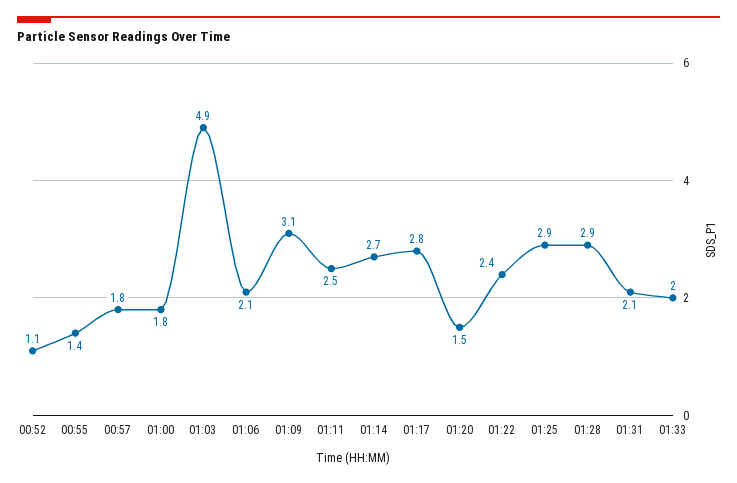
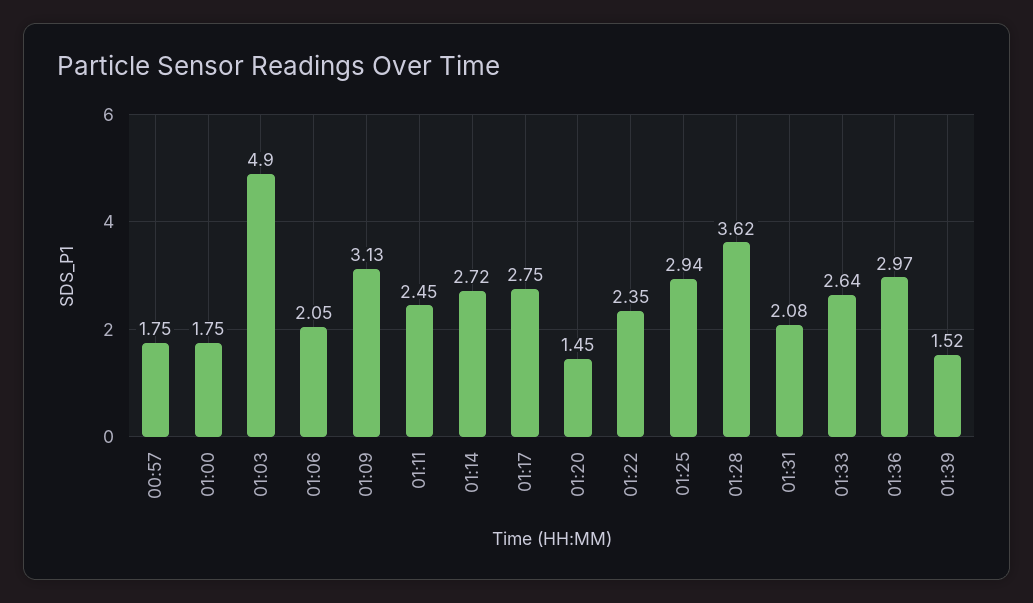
00:52: 1.1 -> none
00:55: 1.4 -> none
01:28: 2.9 -> 3.62
01:33: 2 -> 2.64
01:36: none -> 2.97
01:39: none -> 1.52

